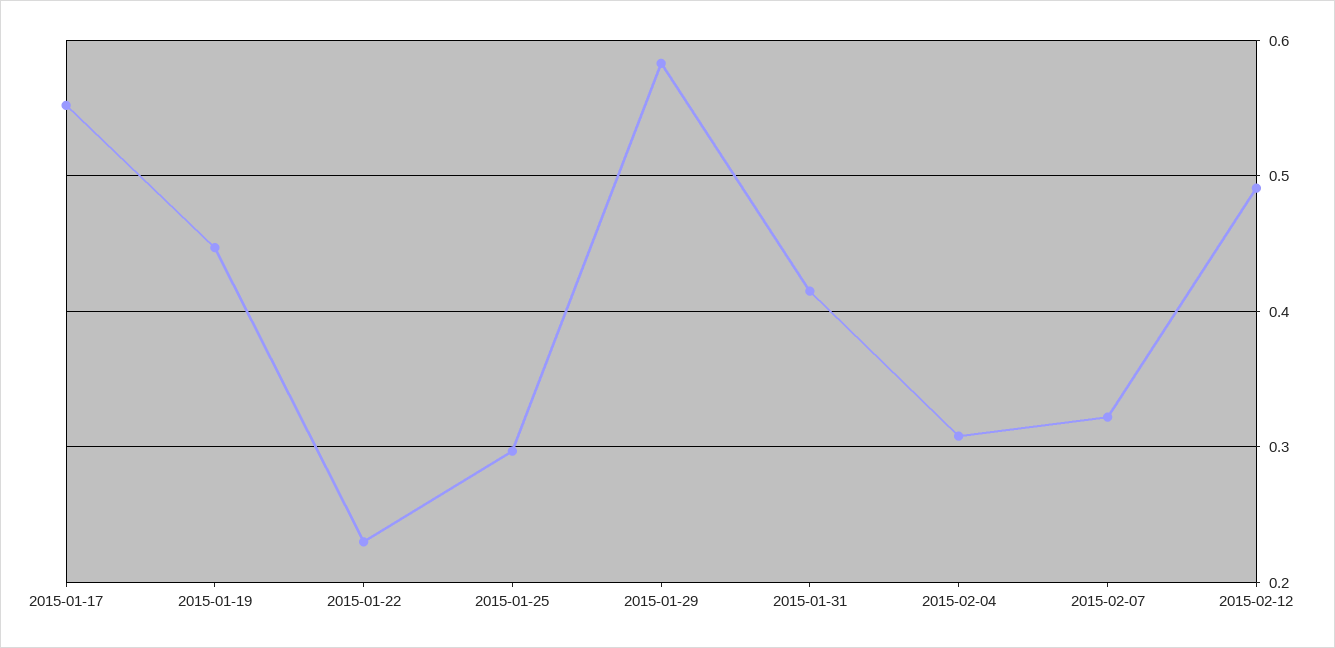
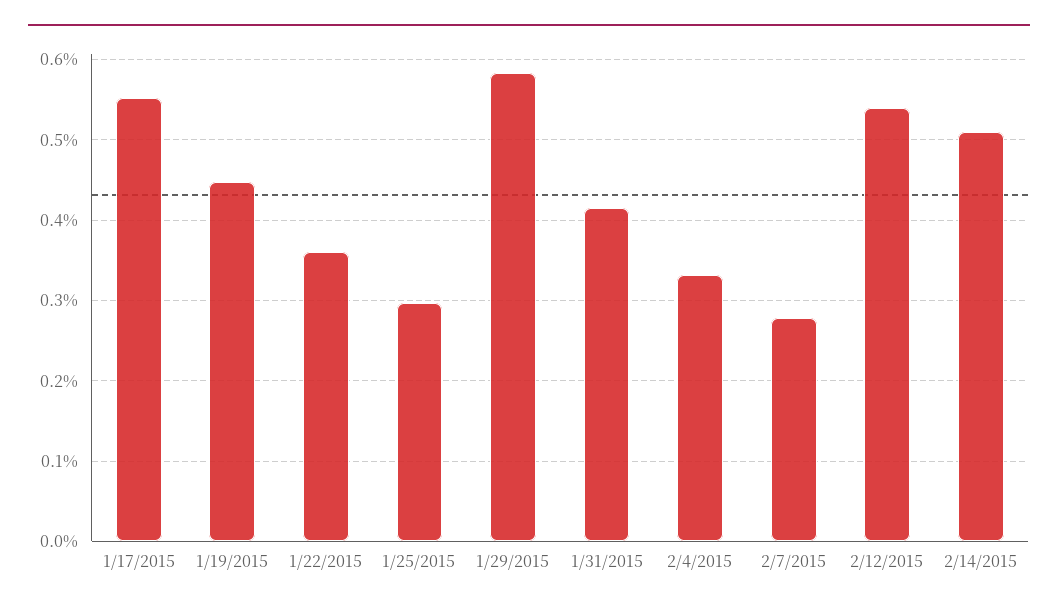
2015-01-22: 0.23 -> 0.36
2015-02-04: 0.31 -> 0.33
2015-02-07: 0.32 -> 0.28
2015-02-12: 0.49 -> 0.54
2/14/2015: none -> 0.51

